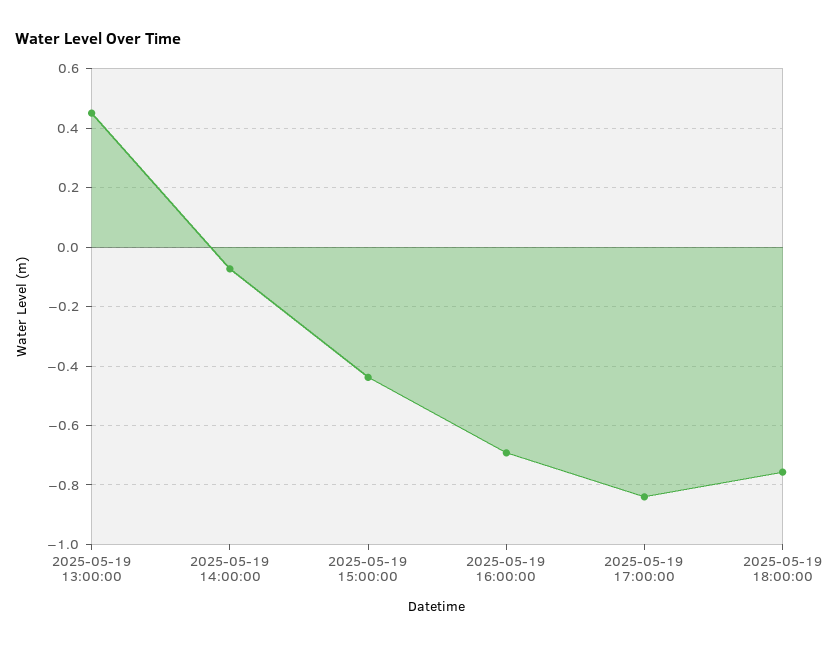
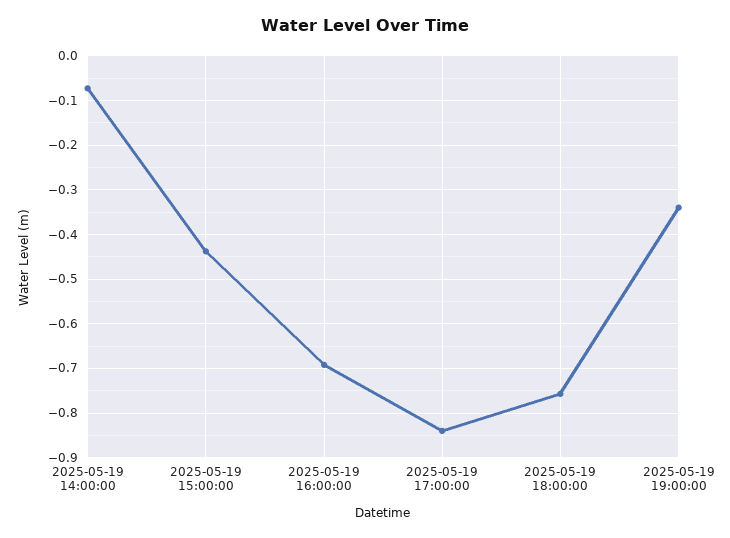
2025-05-19 13:00:00: 0.45 -> none
2025-05-19 19:00:00: none -> -0.34

